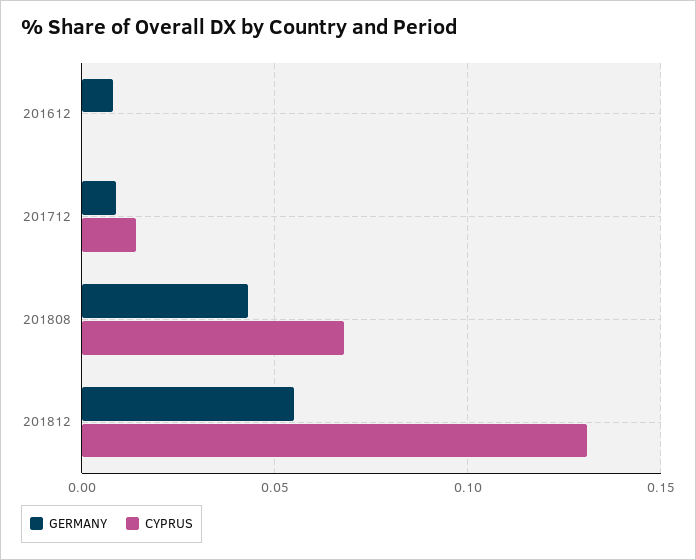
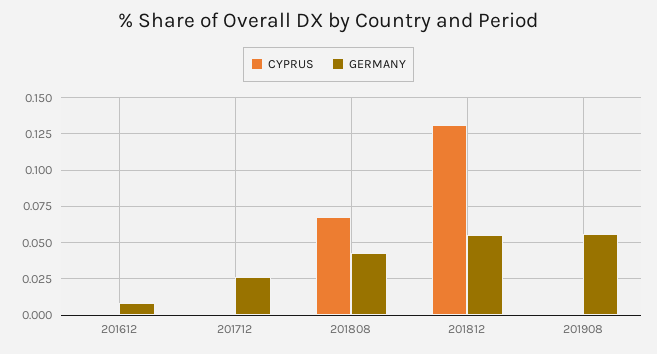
GERMANY, 201712: 0.01 -> 0.025
CYPRUS, 201712: 0.015 -> 0
CYPRUS, 201908: none -> 0
GERMANY, 201908: none -> 0.055

